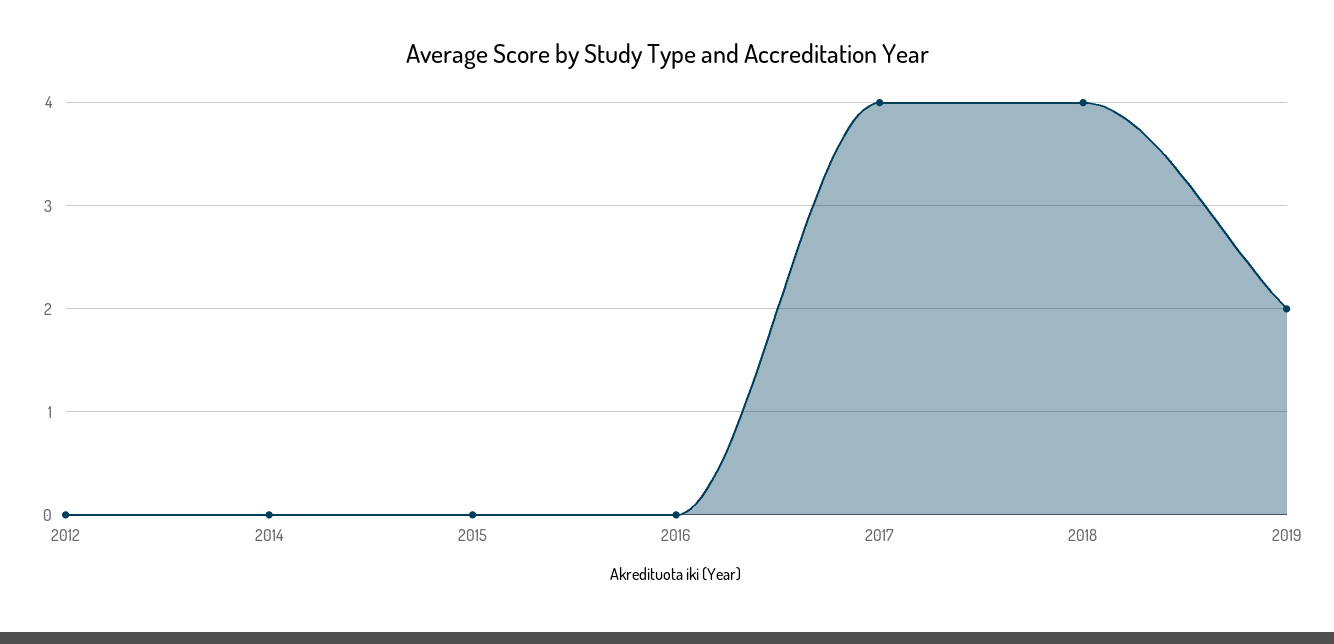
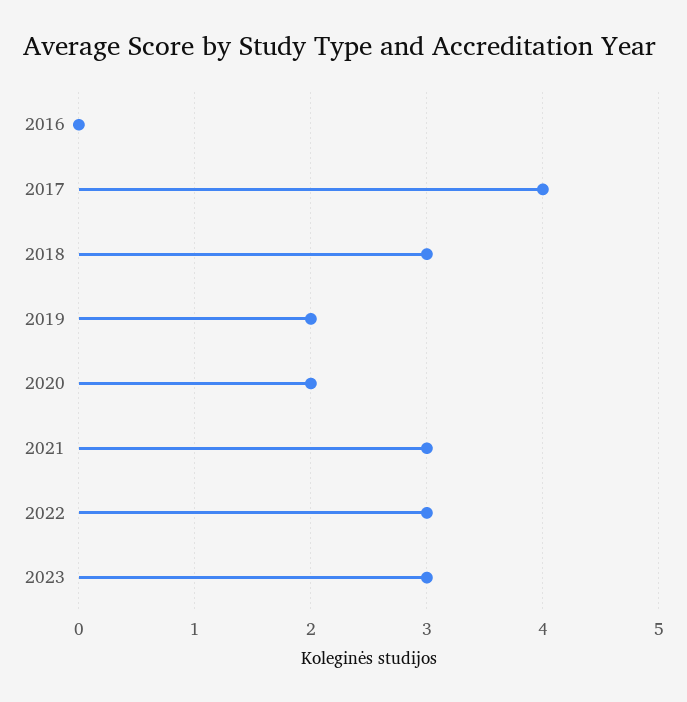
2012: 0 -> none
2014: 0 -> none
2015: 0 -> none
2018: 4 -> 3
2020: none -> 2
2021: none -> 3
2022: none -> 3
2023: none -> 3

